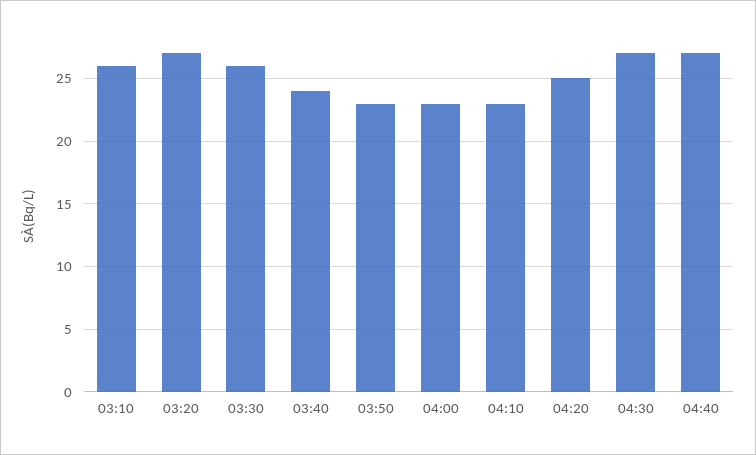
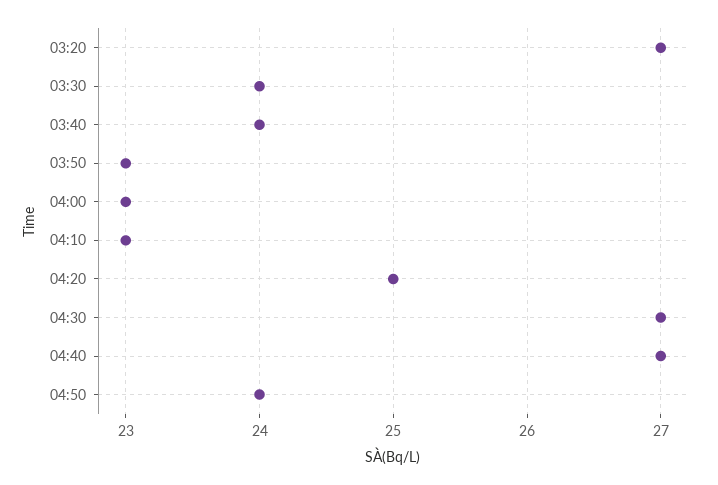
03:10: 26 -> none
03:30: 26 -> 24
04:50: none -> 24

